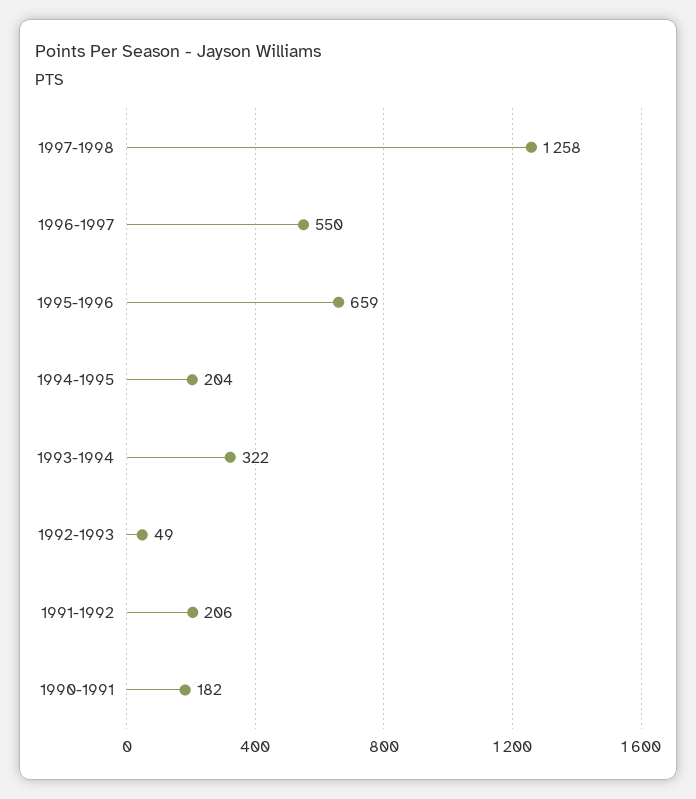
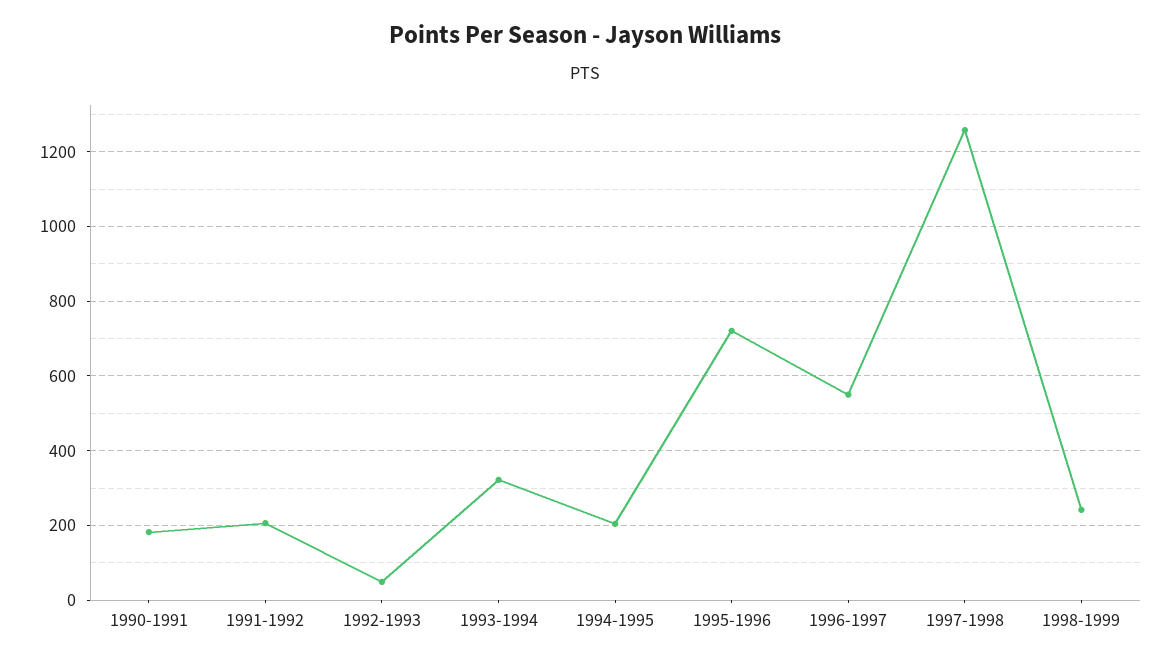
1995-1996: 659 -> 720
1998-1999: none -> 240

